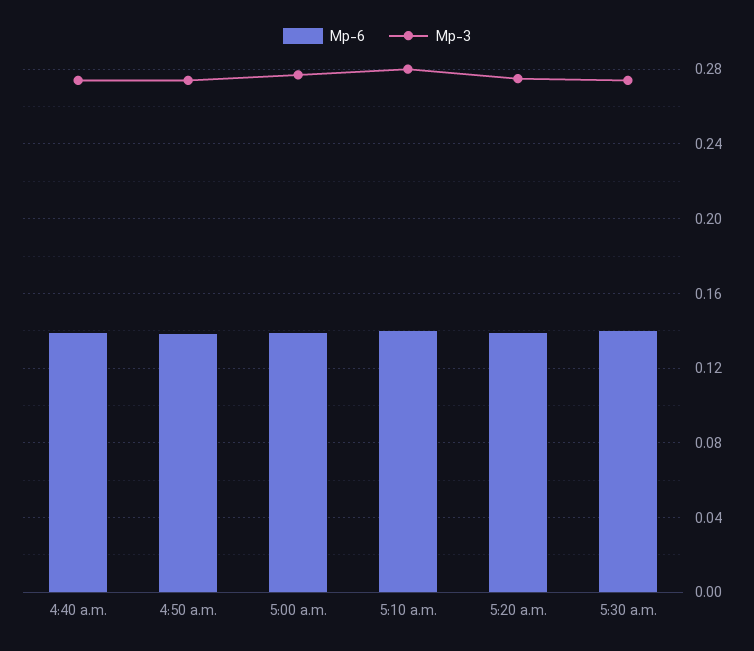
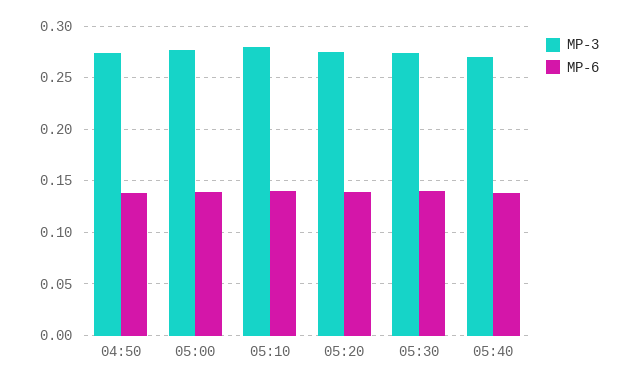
Mp-6, 4:40 a.m.: 0.14 -> none
Mp-3, 4:40 a.m.: 0.275 -> none
Mp-3, 05:40: none -> 0.27
Mp-6, 05:40: none -> 0.14

